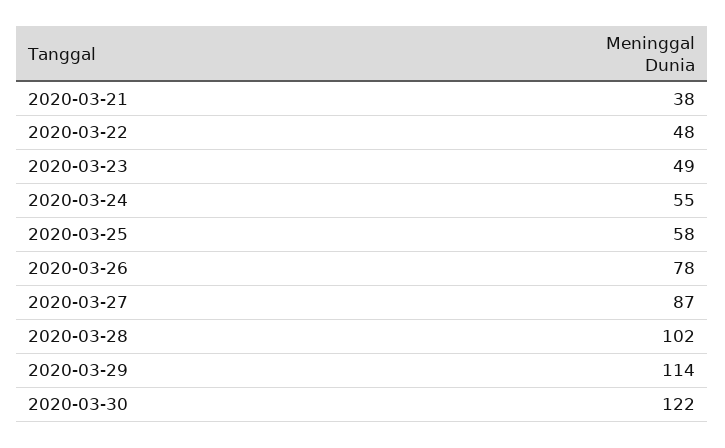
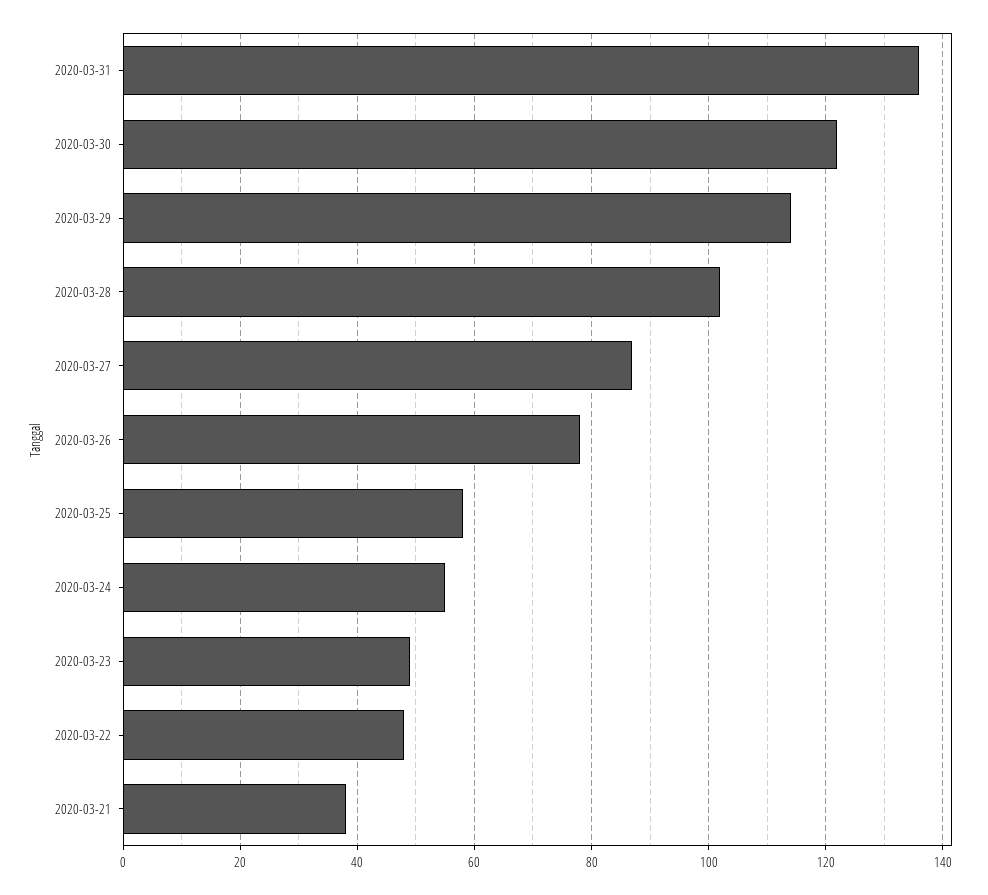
2020-03-31: none -> 135

